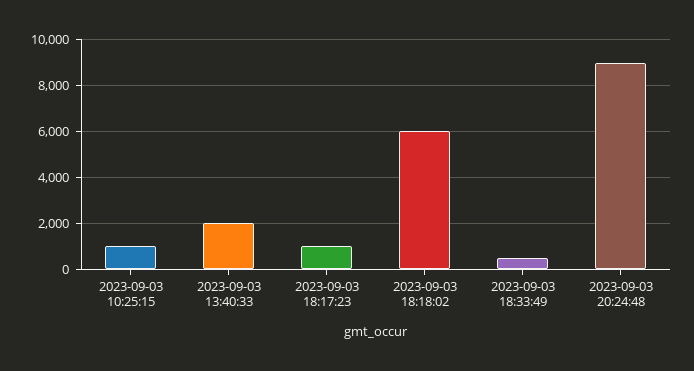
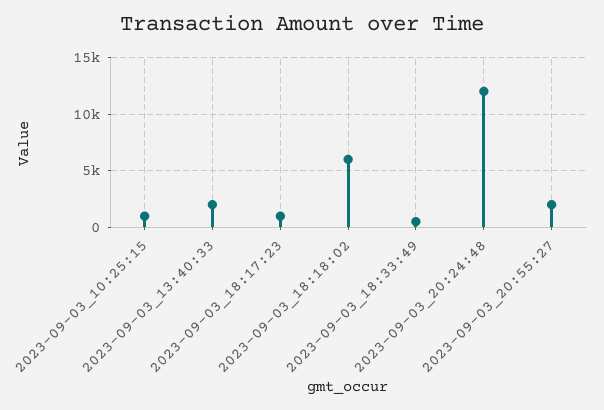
2023-09-03 20:24:48: 9000 -> 12000
2023-09-03_20:55:27: none -> 2000

